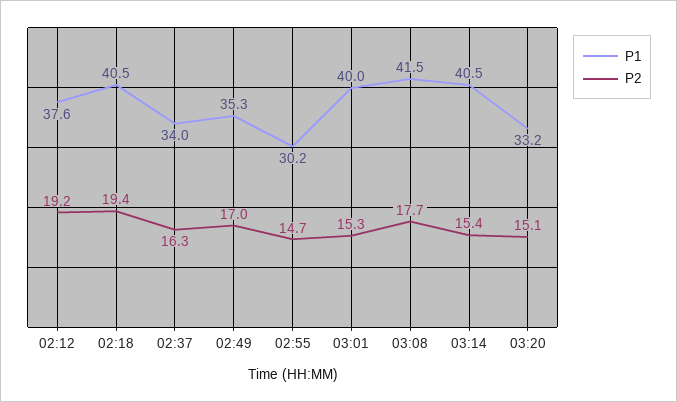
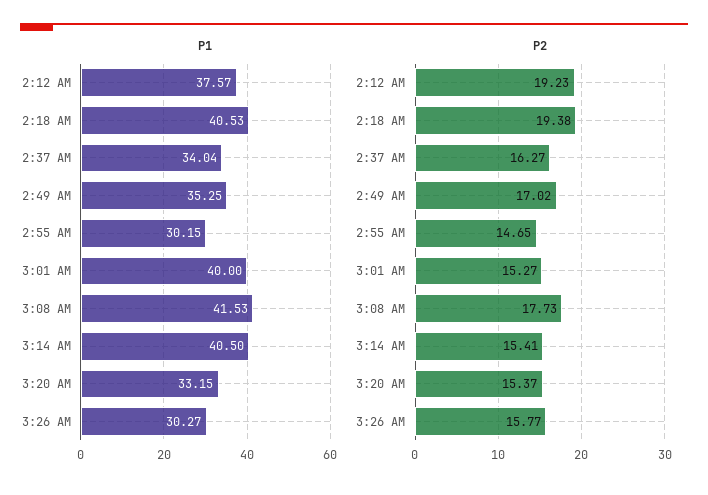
P2, 03:20: 15.1 -> 15.37
P1, 3:26 AM: none -> 30.27
P2, 3:26 AM: none -> 15.77

